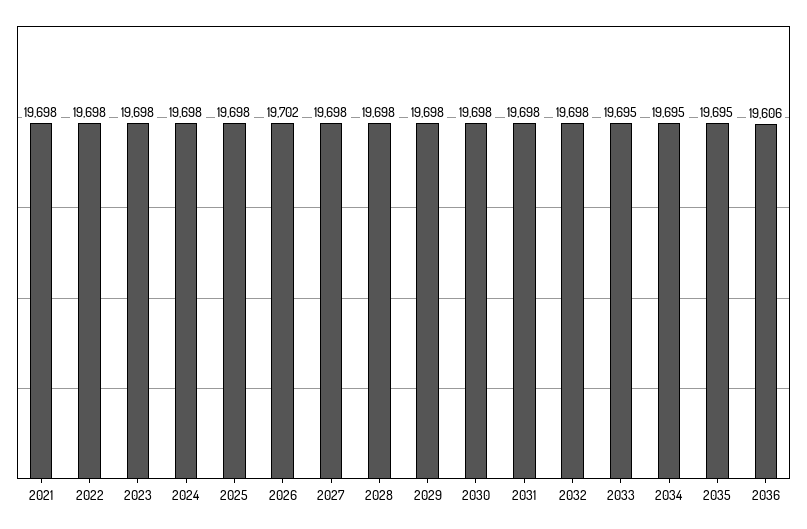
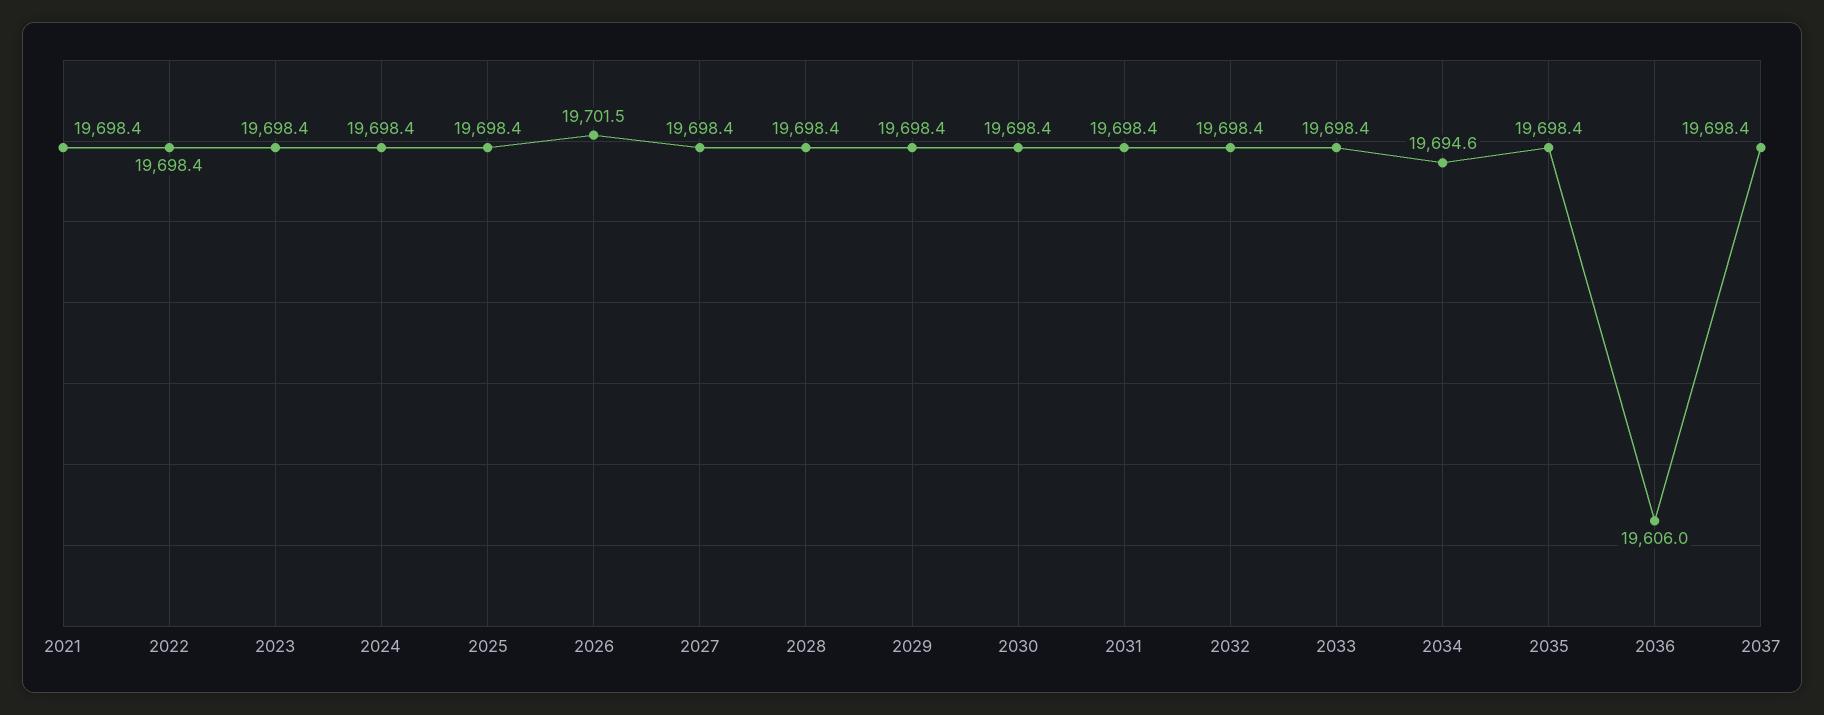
2033: 19695 -> 19698.4
2035: 19695 -> 19698.4
2037: none -> 19698.4

